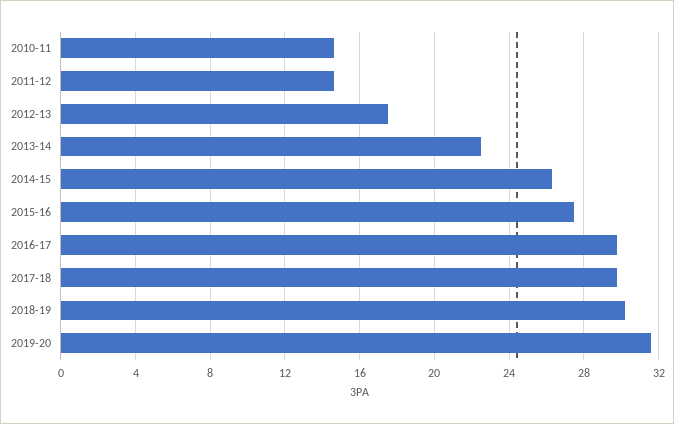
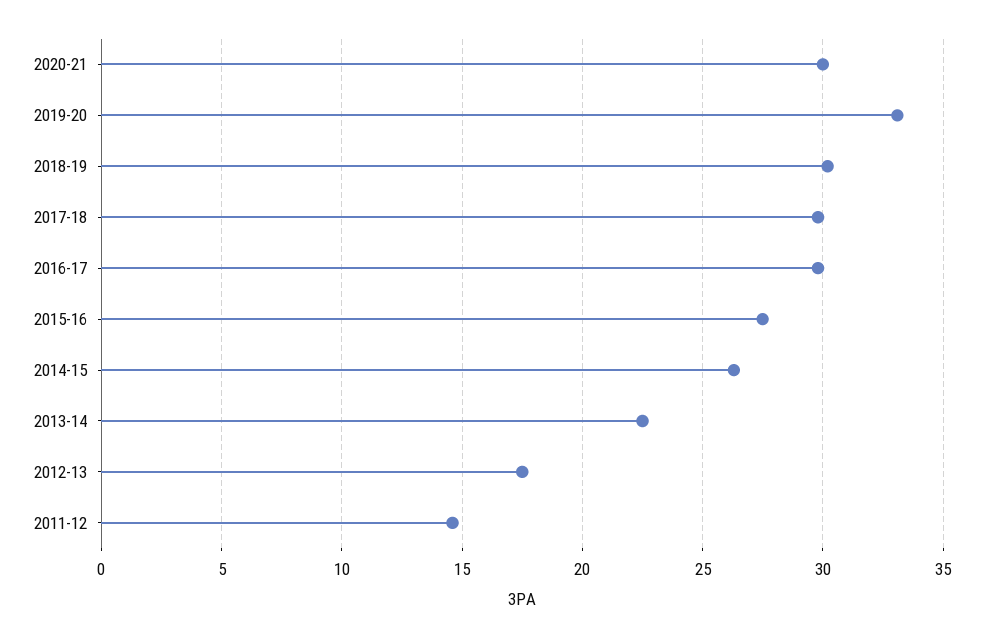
2010-11: 14.5 -> none
2019-20: 31.5 -> 33
2020-21: none -> 30

